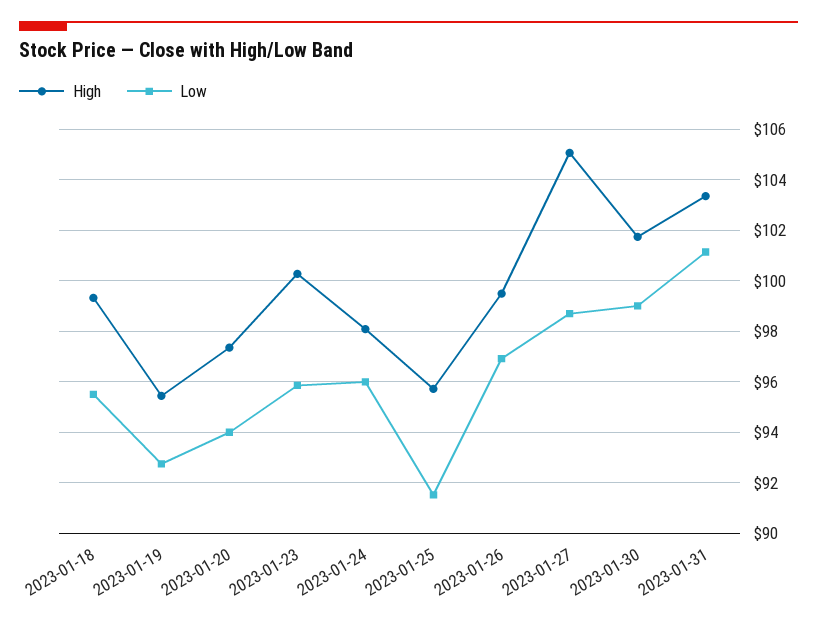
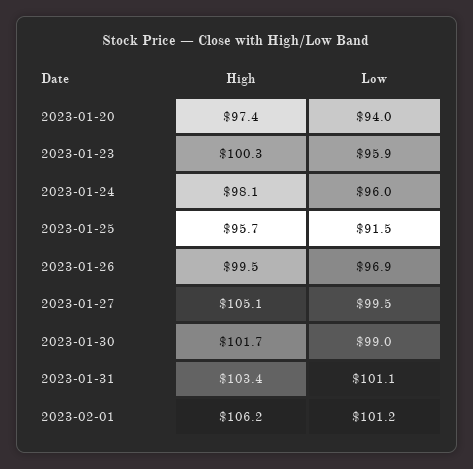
High, 2023-01-18: 99.25 -> none
Low, 2023-01-18: 95.5 -> none
High, 2023-01-19: 95.5 -> none
Low, 2023-01-19: 92.75 -> none
Low, 2023-01-27: 98.75 -> 99.5
High, 2023-02-01: none -> 106.2
Low, 2023-02-01: none -> 101.2

